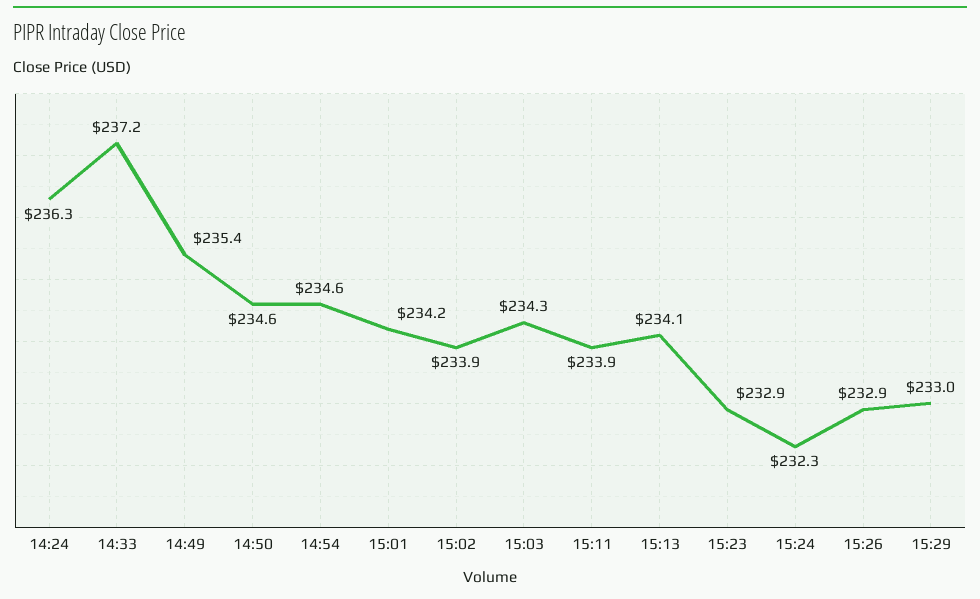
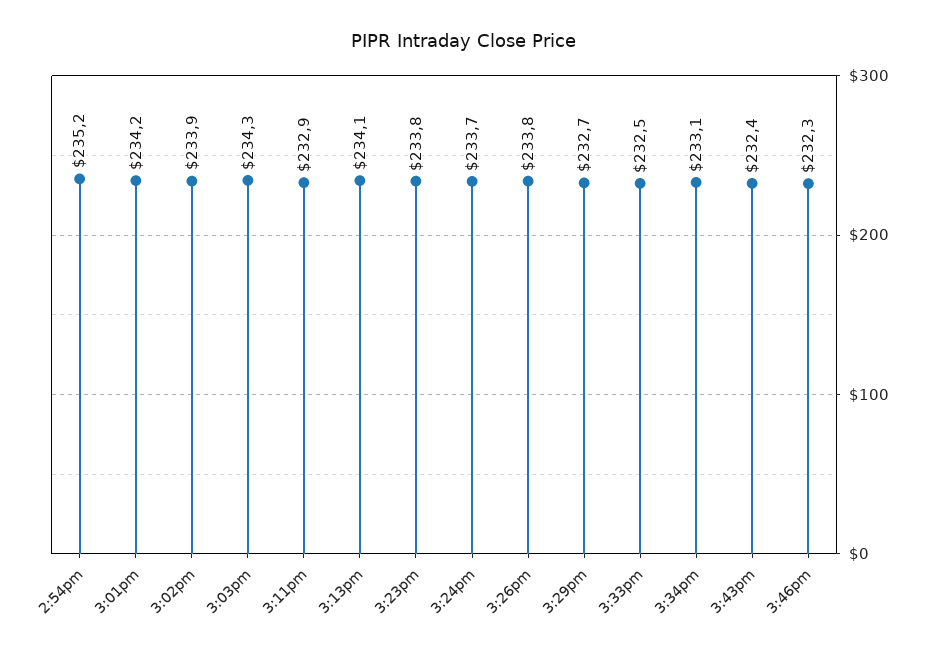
14:24: 236.3 -> none
14:33: 237.2 -> none
14:49: 235.4 -> none
14:50: 234.6 -> none
14:54: 234.6 -> 235.2
15:11: 233.9 -> 232.9
15:23: 232.9 -> 233.8
15:24: 232.3 -> 233.7
15:26: 232.9 -> 233.8
15:29: 233 -> 232.7
3:33pm: none -> 232.5
3:34pm: none -> 233.1
3:43pm: none -> 232.4
3:46pm: none -> 232.3

